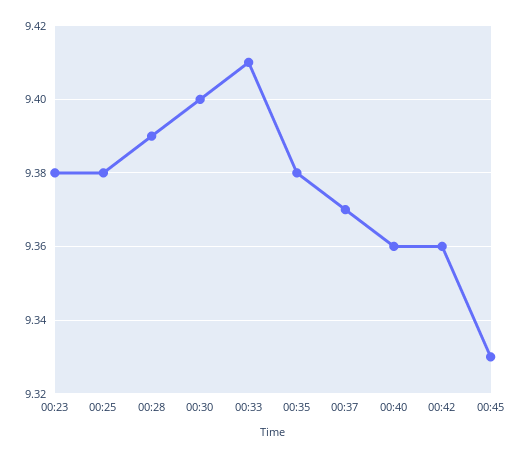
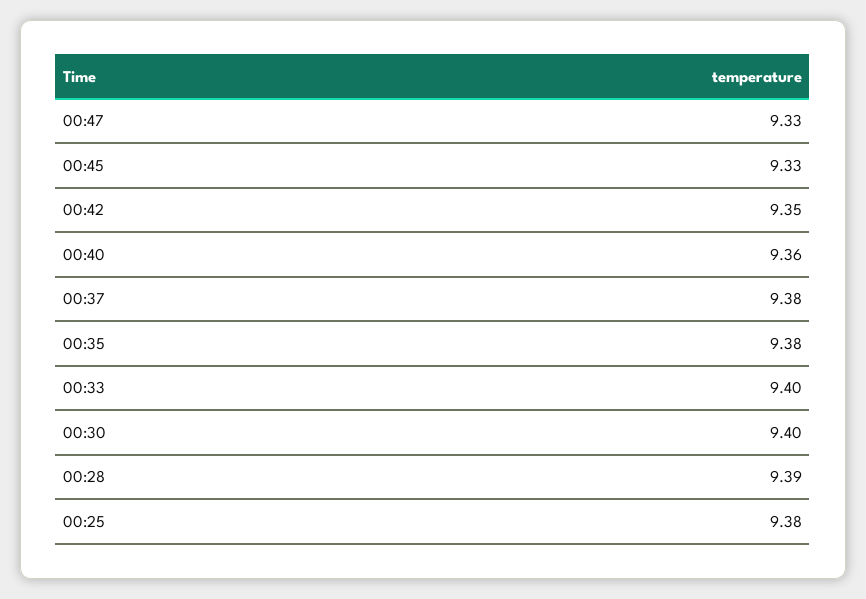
00:23: 9.38 -> none
00:33: 9.41 -> 9.4
00:37: 9.37 -> 9.38
00:42: 9.36 -> 9.35
00:47: none -> 9.33

